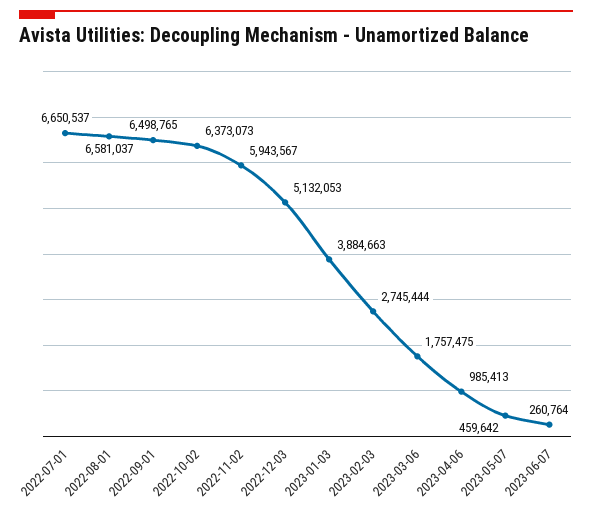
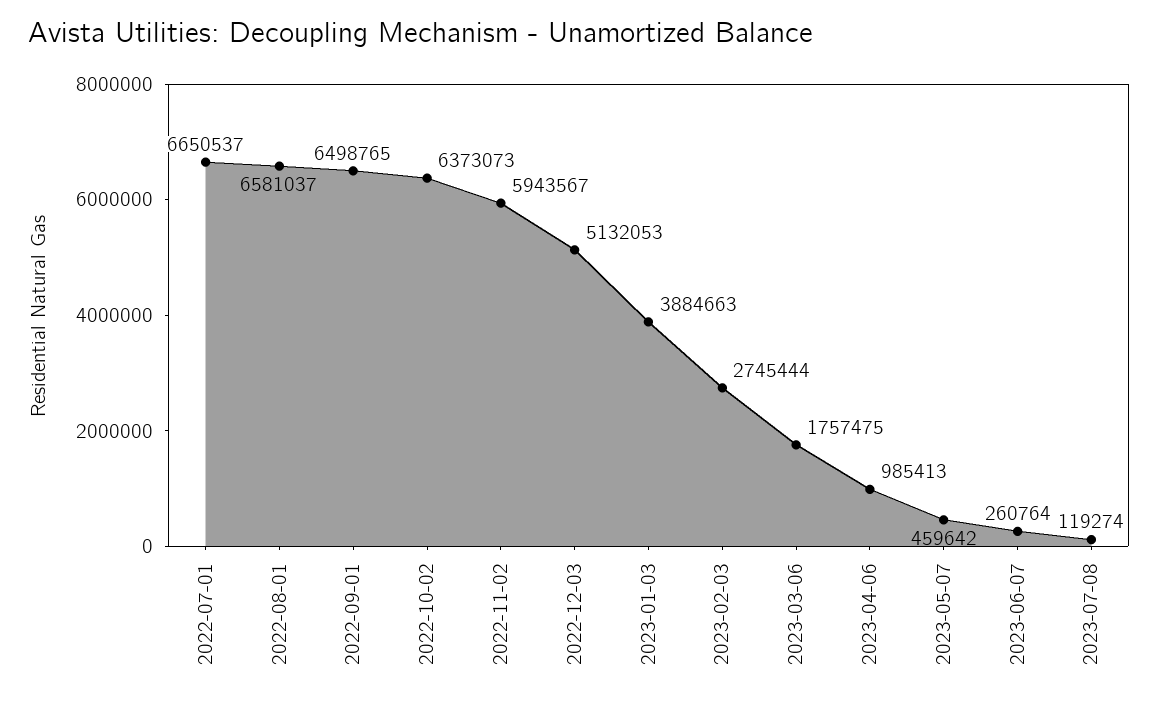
2023-07-08: none -> 119274

